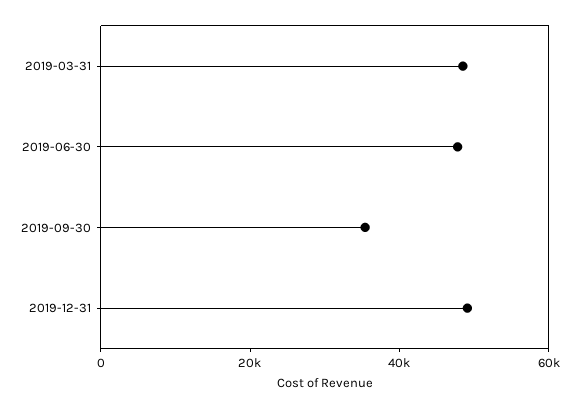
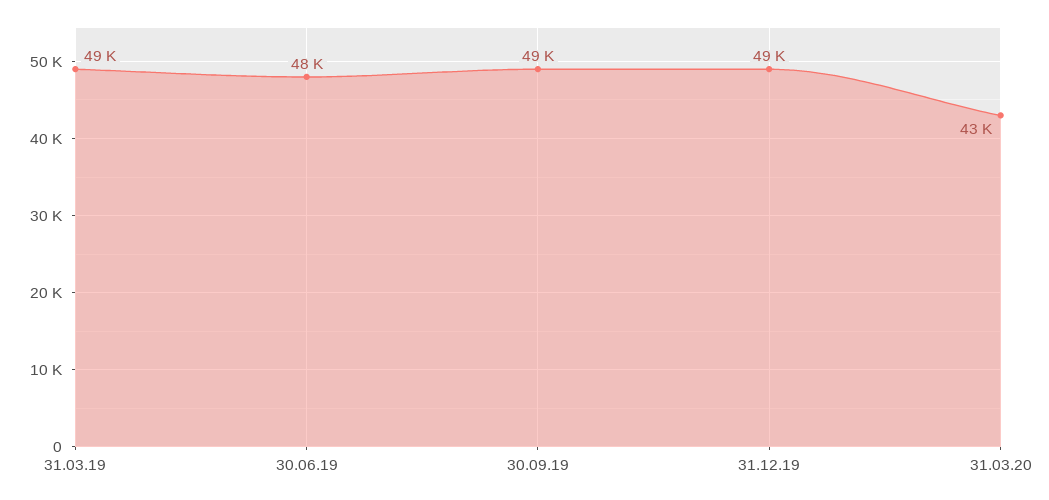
2019-09-30: 35000 -> 49000
31.03.20: none -> 43000

